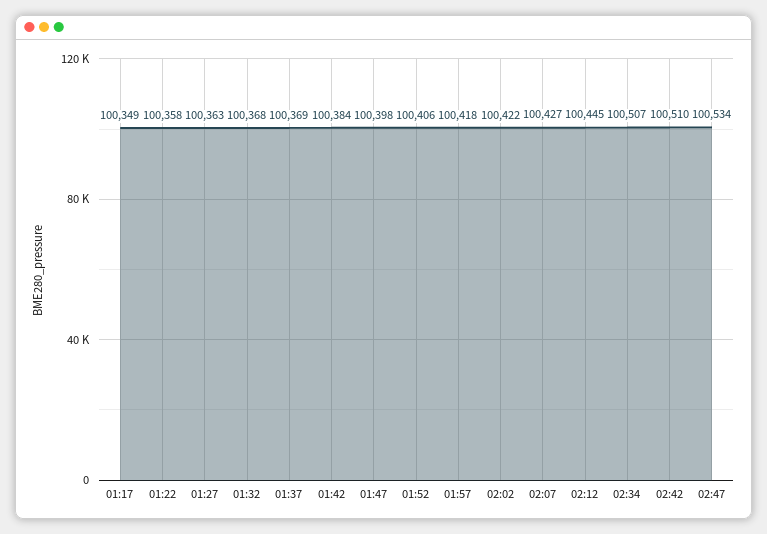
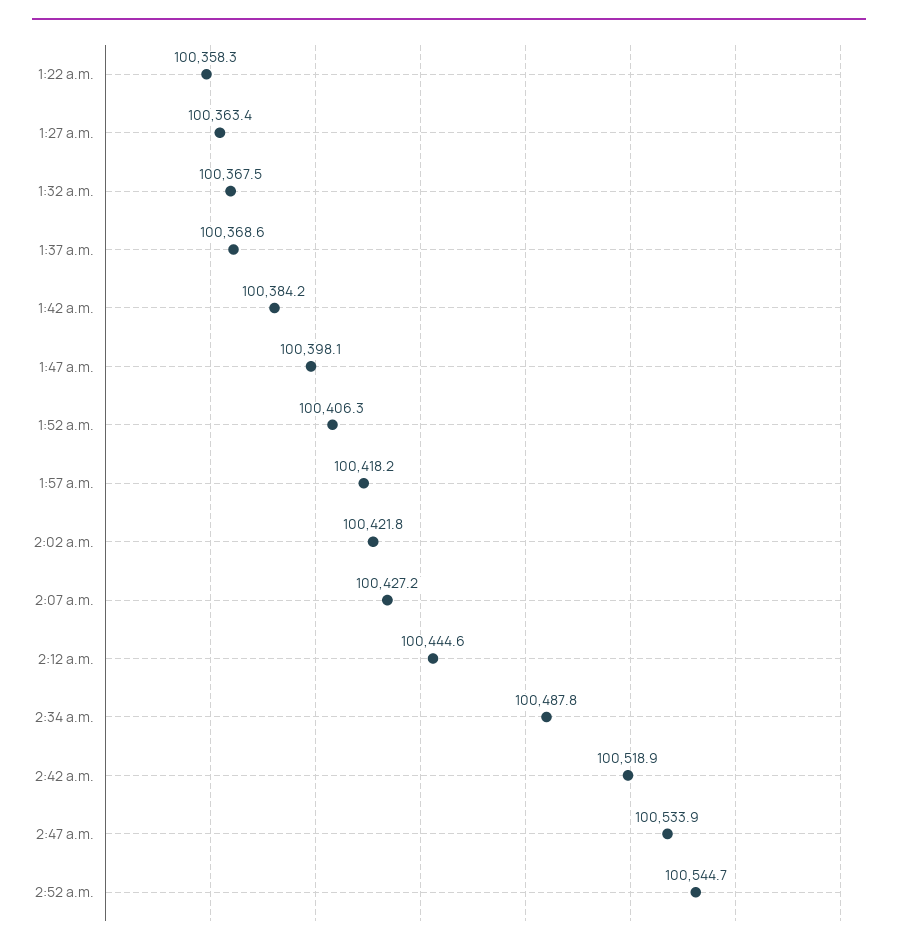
01:17: 100349 -> none
02:34: 100507 -> 100487.8
02:42: 100510 -> 100518.9
2:52 a.m.: none -> 100544.7

